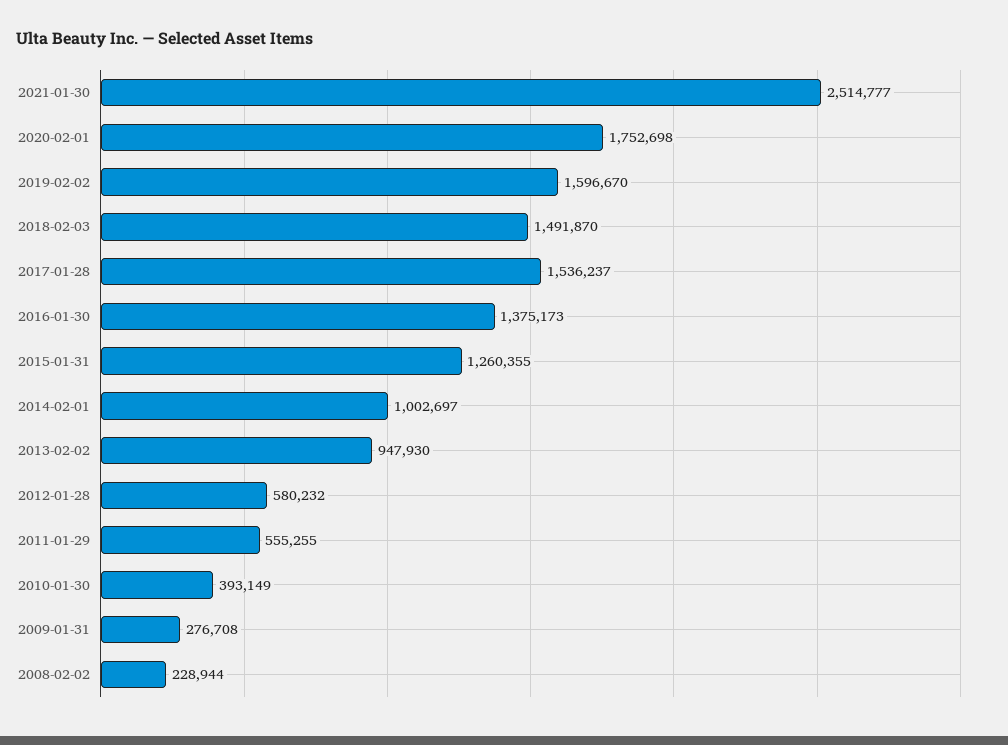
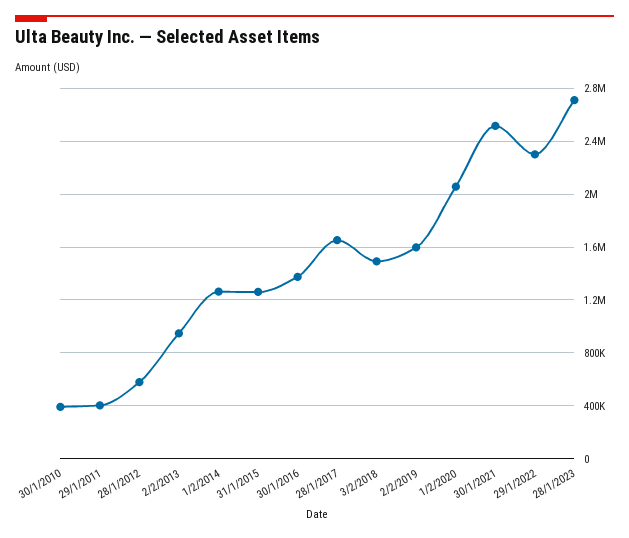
2020-02-01: 1752698 -> 2050000
2017-01-28: 1536237 -> 1650000
2014-02-01: 1002697 -> 1250000
2011-01-29: 555255 -> 400000
2009-01-31: 276708 -> none
2008-02-02: 228944 -> none
29/1/2022: none -> 2300000
28/1/2023: none -> 2700000

